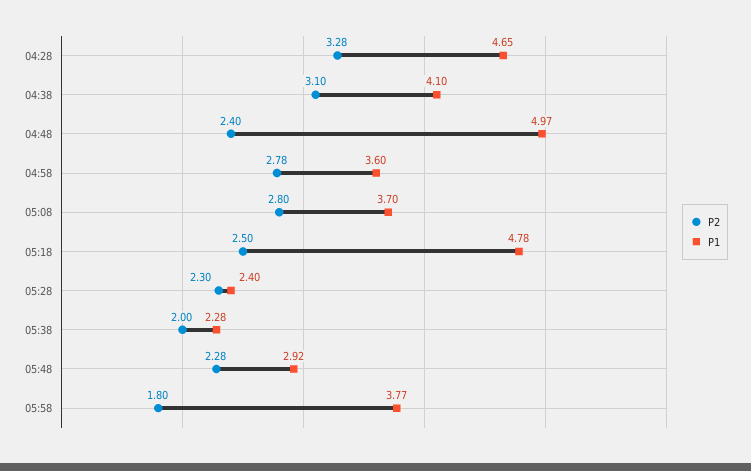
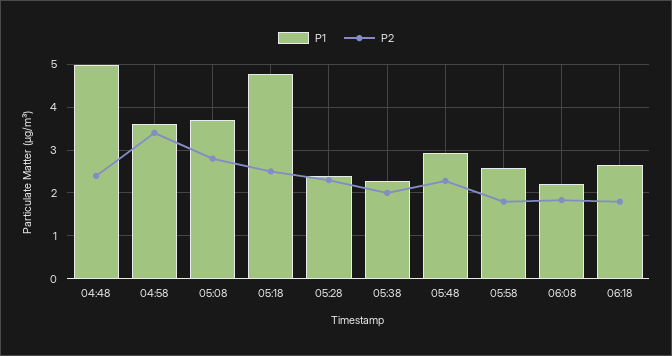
P2, 04:28: 3.28 -> none
P1, 04:28: 4.65 -> none
P2, 04:38: 3.1 -> none
P1, 04:38: 4.1 -> none
P2, 04:58: 2.78 -> 3.4
P1, 05:58: 3.77 -> 2.6
P1, 06:08: none -> 2.2
P2, 06:08: none -> 1.8
P1, 06:18: none -> 2.6
P2, 06:18: none -> 1.8

